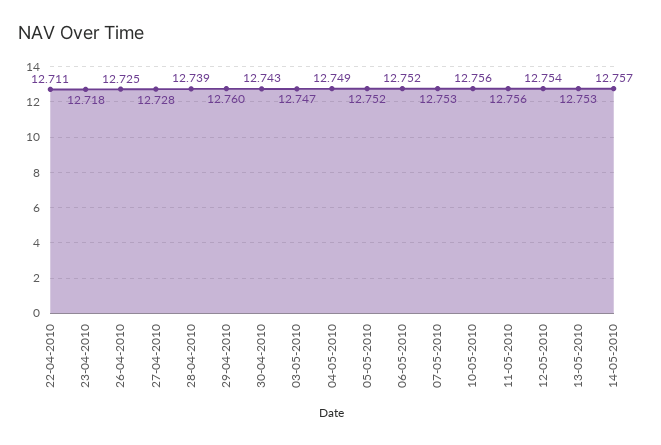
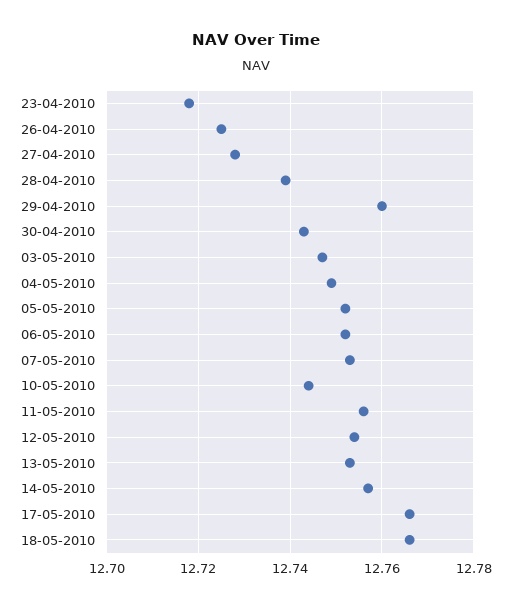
22-04-2010: 12.711 -> none
10-05-2010: 12.756 -> 12.745
17-05-2010: none -> 12.765
18-05-2010: none -> 12.765

